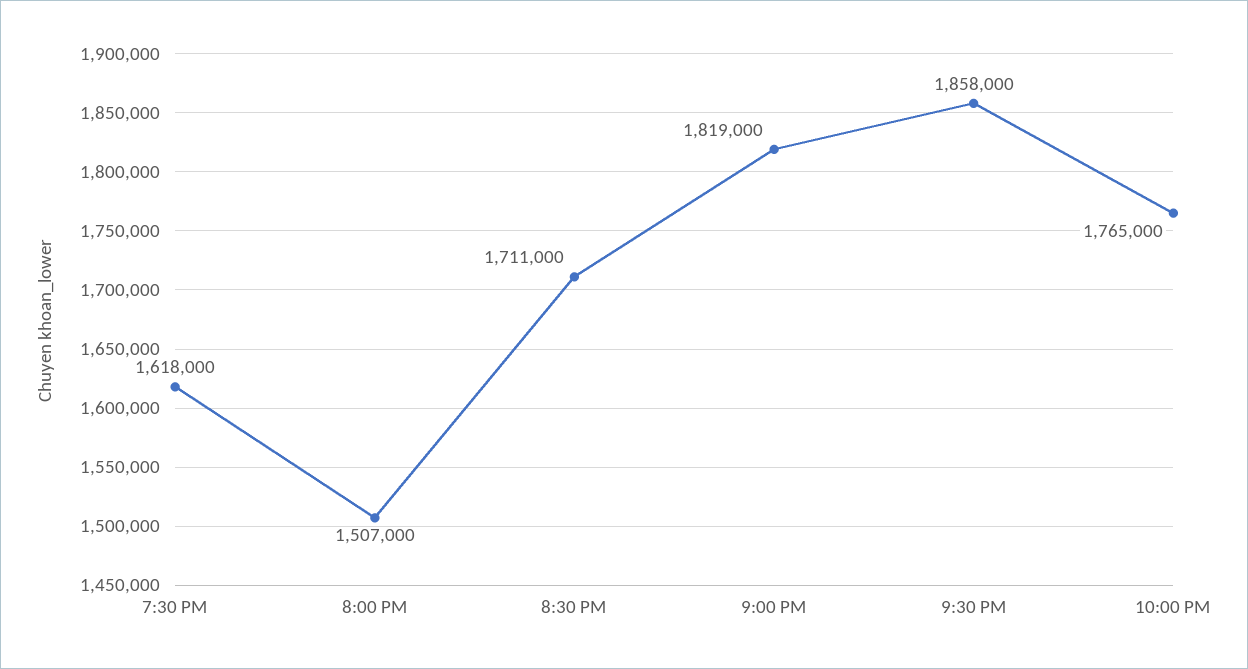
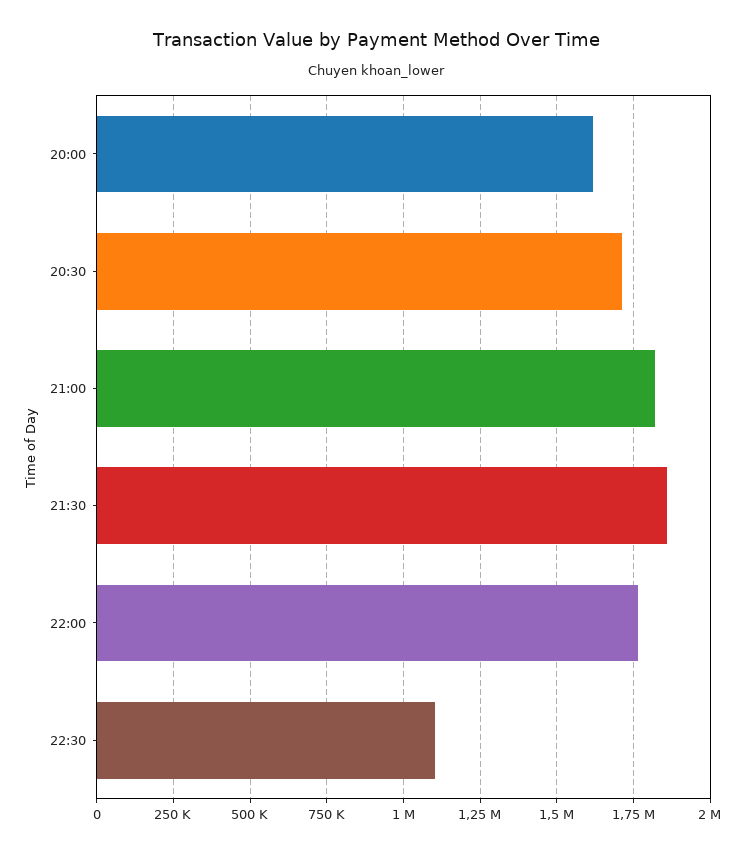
7:30 PM: 1618000 -> none
8:00 PM: 1507000 -> 1625000
22:30: none -> 1100000

